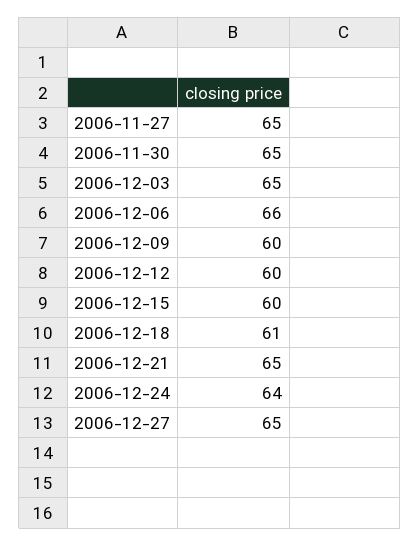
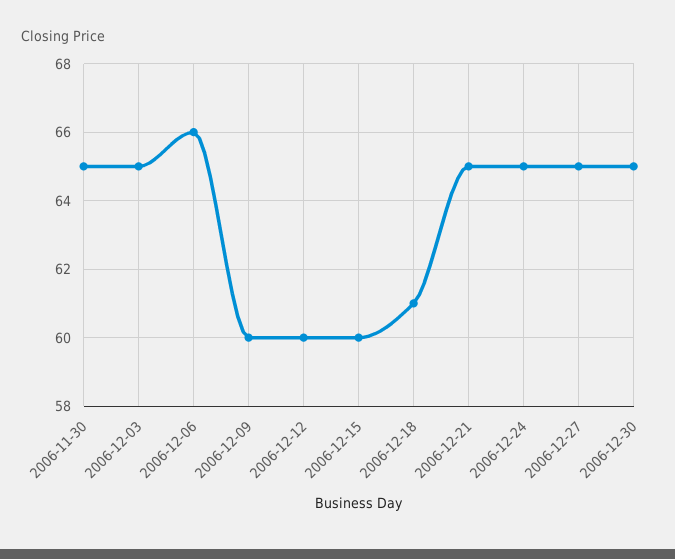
2006-11-27: 65 -> none
2006-12-24: 64 -> 65
2006-12-30: none -> 65

